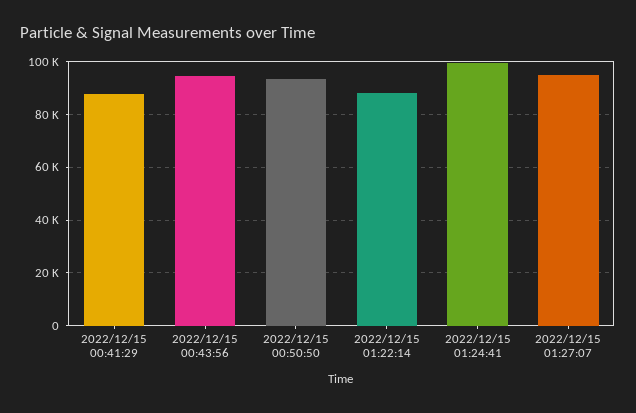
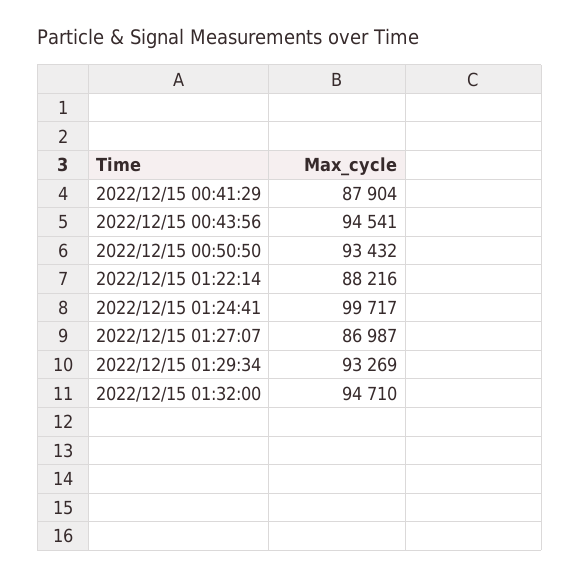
2022/12/15 01:27:07: 95000 -> 86987
2022/12/15 01:29:34: none -> 93269
2022/12/15 01:32:00: none -> 94710

